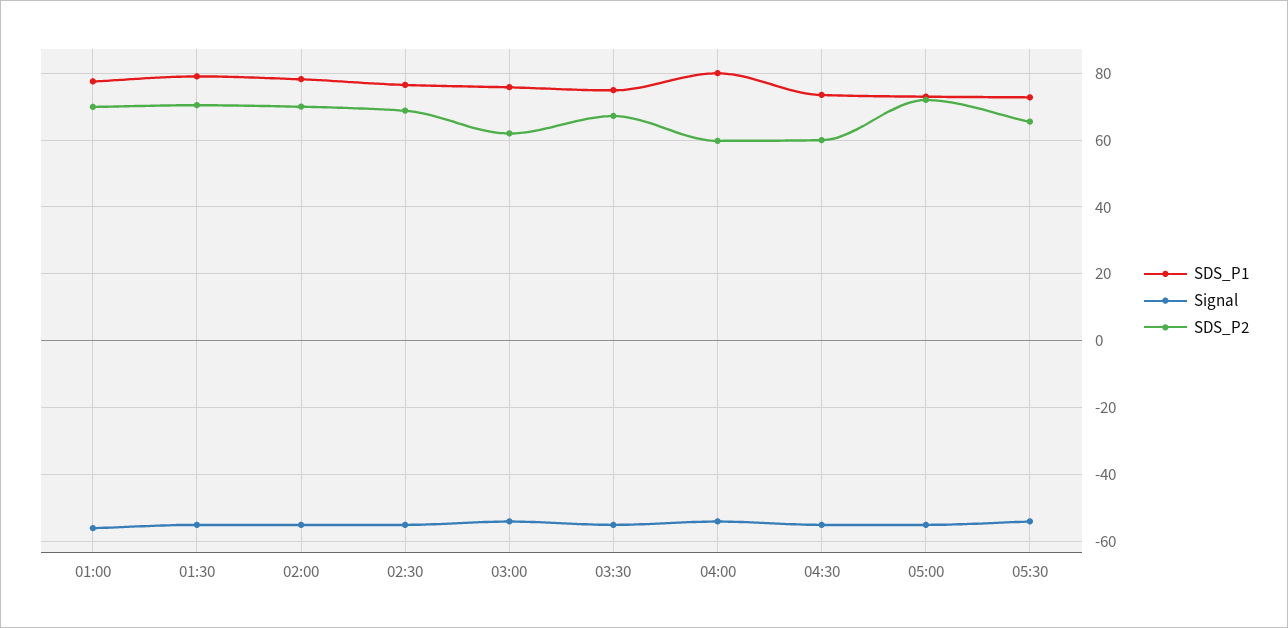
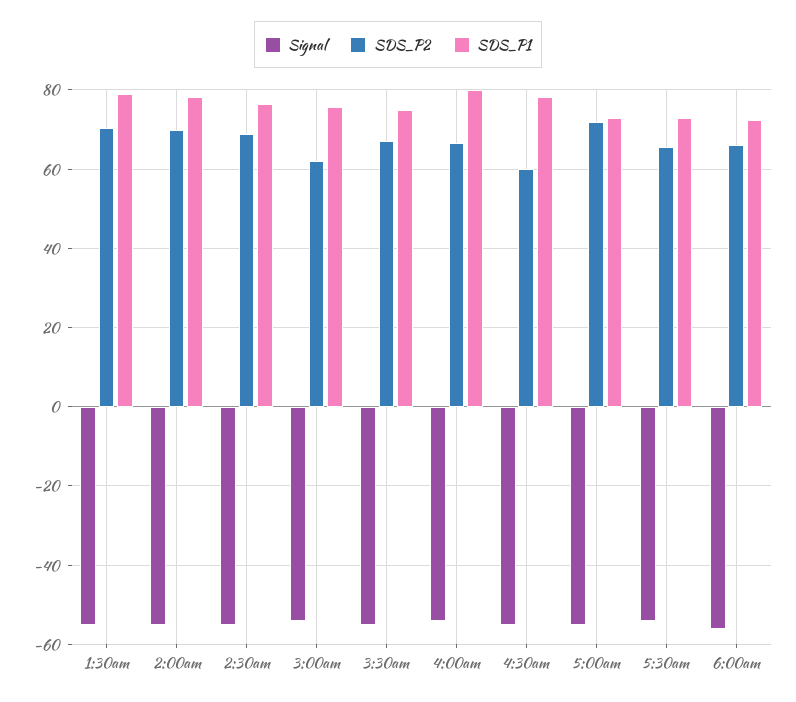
SDS_P1, 01:00: 78 -> none
Signal, 01:00: -56 -> none
SDS_P2, 01:00: 70 -> none
SDS_P2, 04:00: 60 -> 66
SDS_P1, 04:30: 74 -> 78
Signal, 6:00am: none -> -56
SDS_P2, 6:00am: none -> 66
SDS_P1, 6:00am: none -> 72

